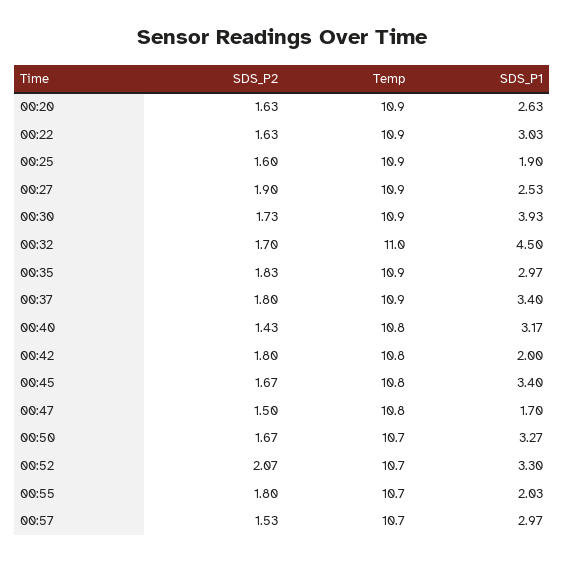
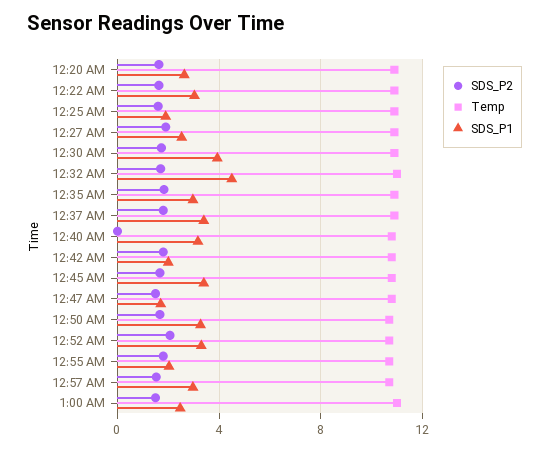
SDS_P2, 00:40: 1.43 -> 0
SDS_P2, 1:00 AM: none -> 1.5
Temp, 1:00 AM: none -> 11
SDS_P1, 1:00 AM: none -> 2.5

